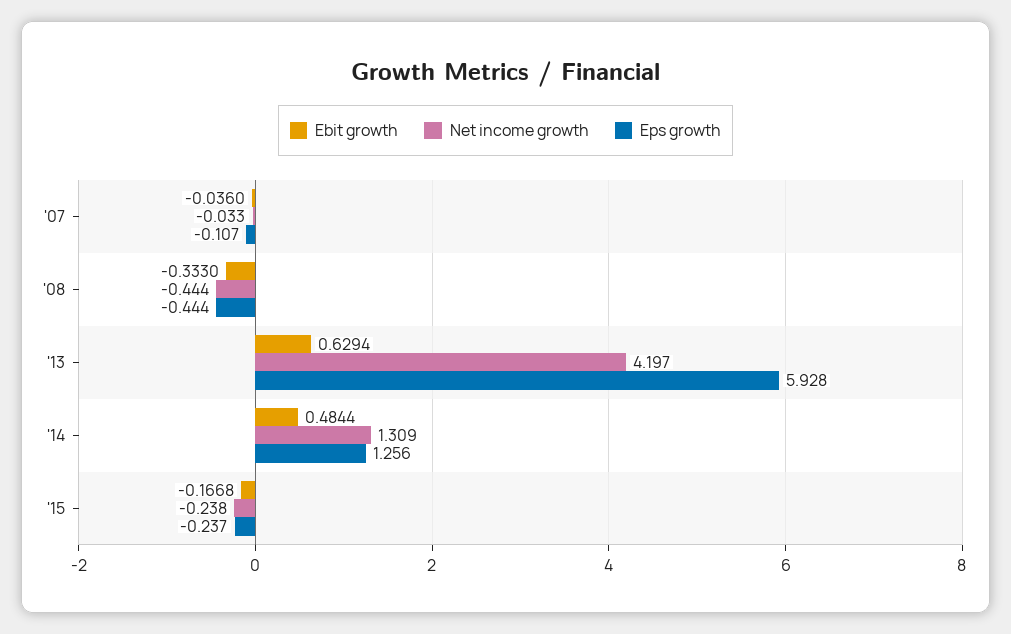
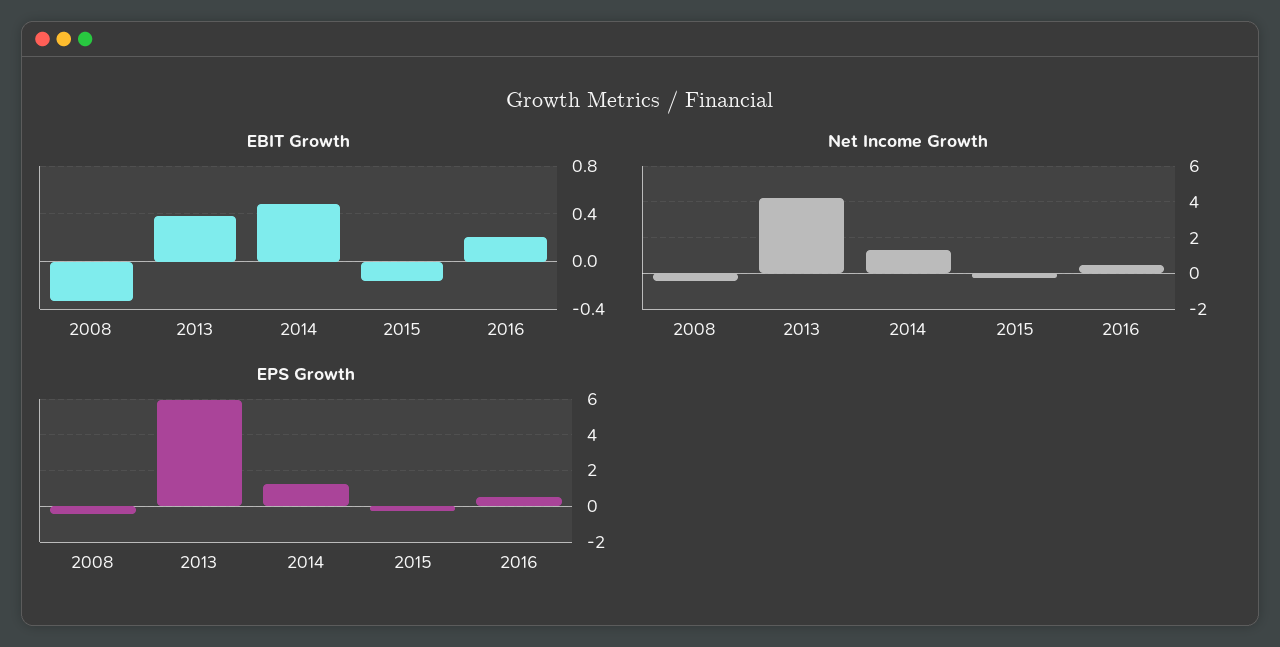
Ebit growth, '07: -0.036 -> none
Net income growth, '07: -0.033 -> none
Eps growth, '07: -0.107 -> none
Ebit growth, '13: 0.6294 -> 0.4
Ebit growth, 2016: none -> 0.2
Net income growth, 2016: none -> 0.5
Eps growth, 2016: none -> 0.5

